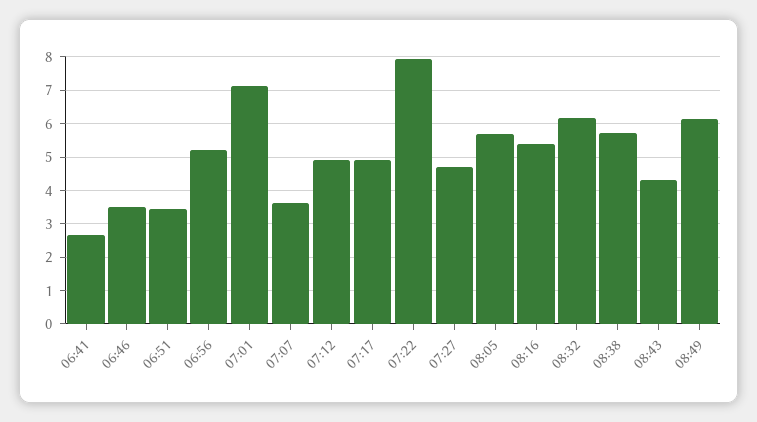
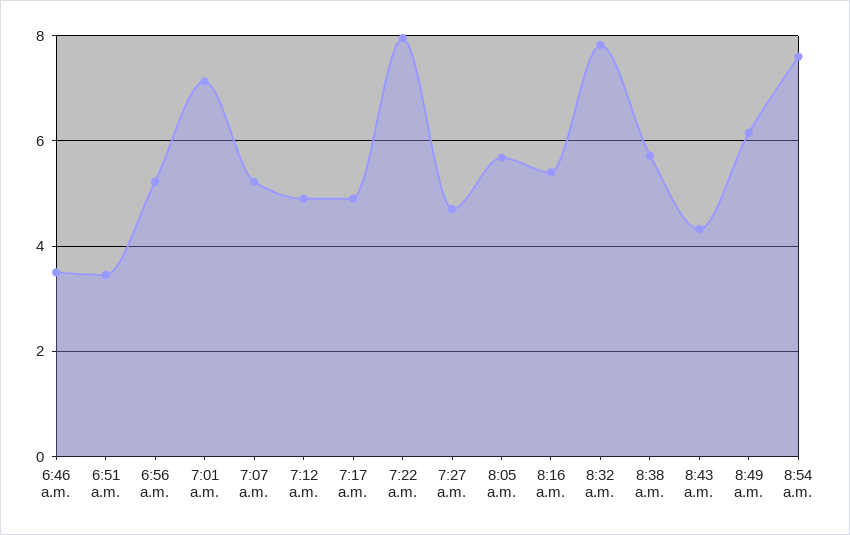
06:41: 2.6 -> none
07:07: 3.6 -> 5.2
08:32: 6.2 -> 7.8
8:54 a.m.: none -> 7.6

